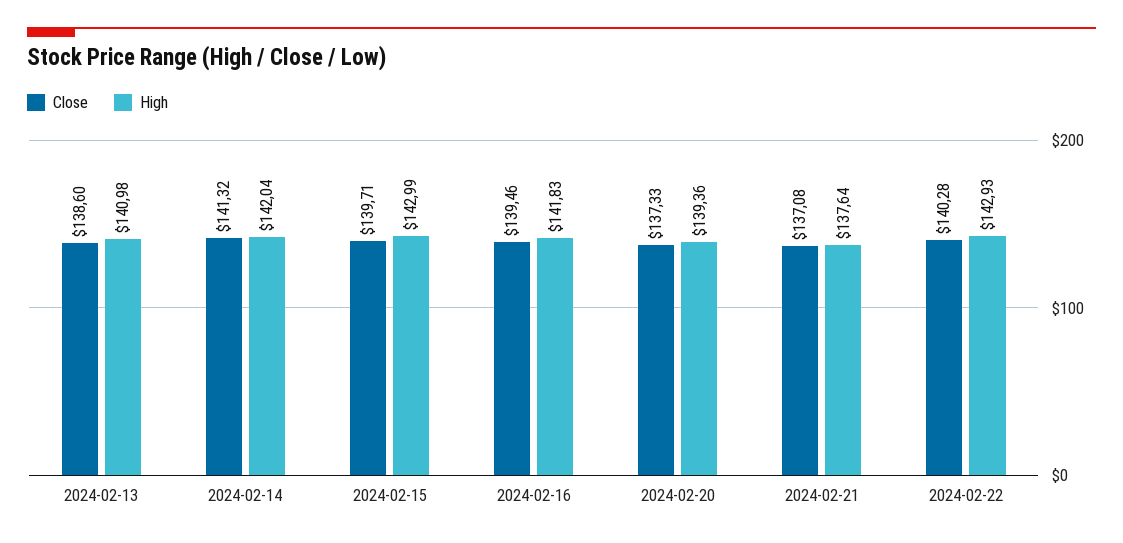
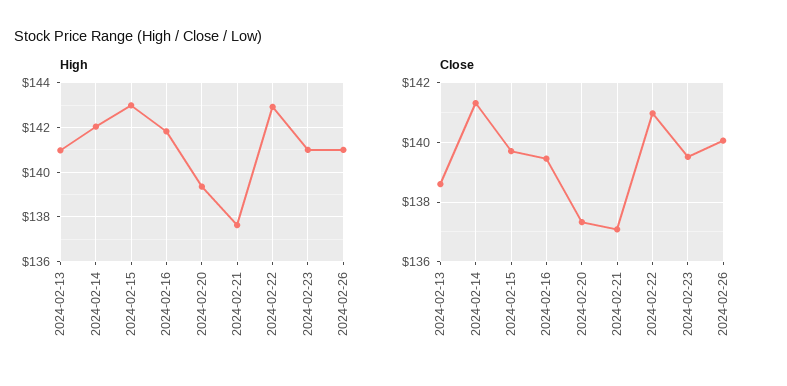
Close, 2024-02-22: 140.28 -> 141
High, 2024-02-23: none -> 141
High, 2024-02-26: none -> 141
Close, 2024-02-23: none -> 139.5
Close, 2024-02-26: none -> 140

